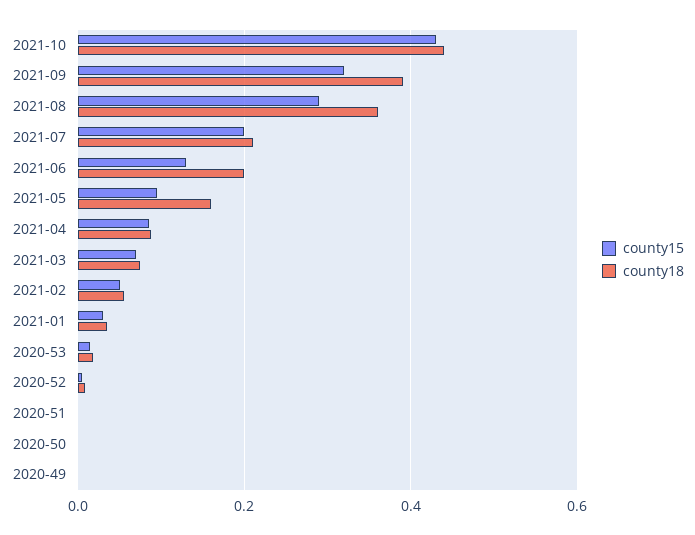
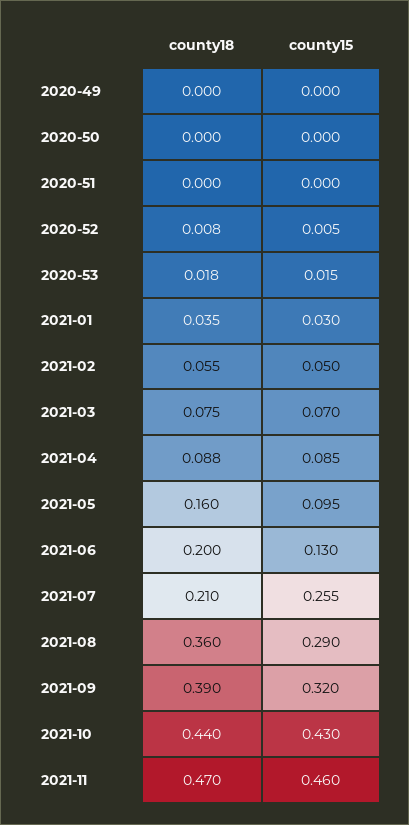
county15, 2021-07: 0.2 -> 0.255
county18, 2021-11: none -> 0.47
county15, 2021-11: none -> 0.46

